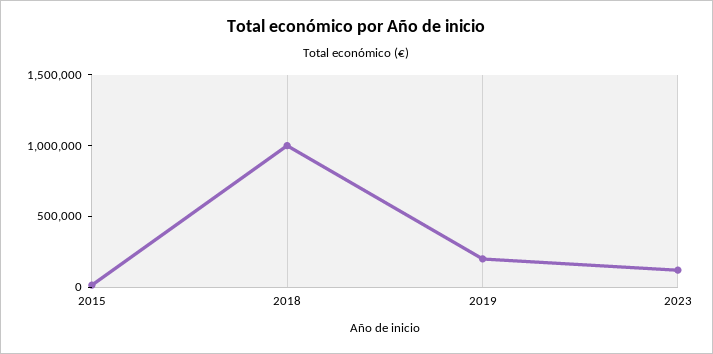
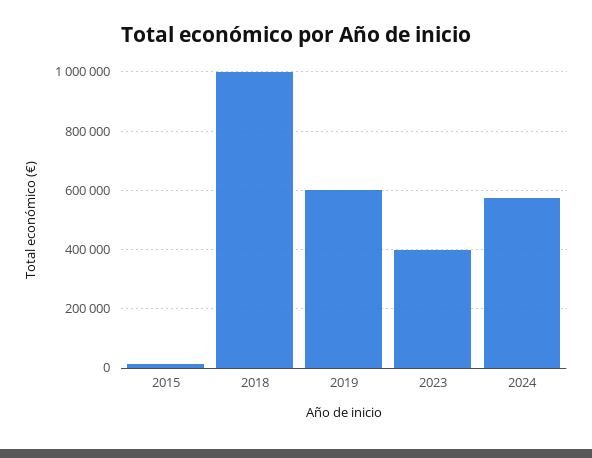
2019: 200000 -> 600000
2023: 100000 -> 400000
2024: none -> 575000

